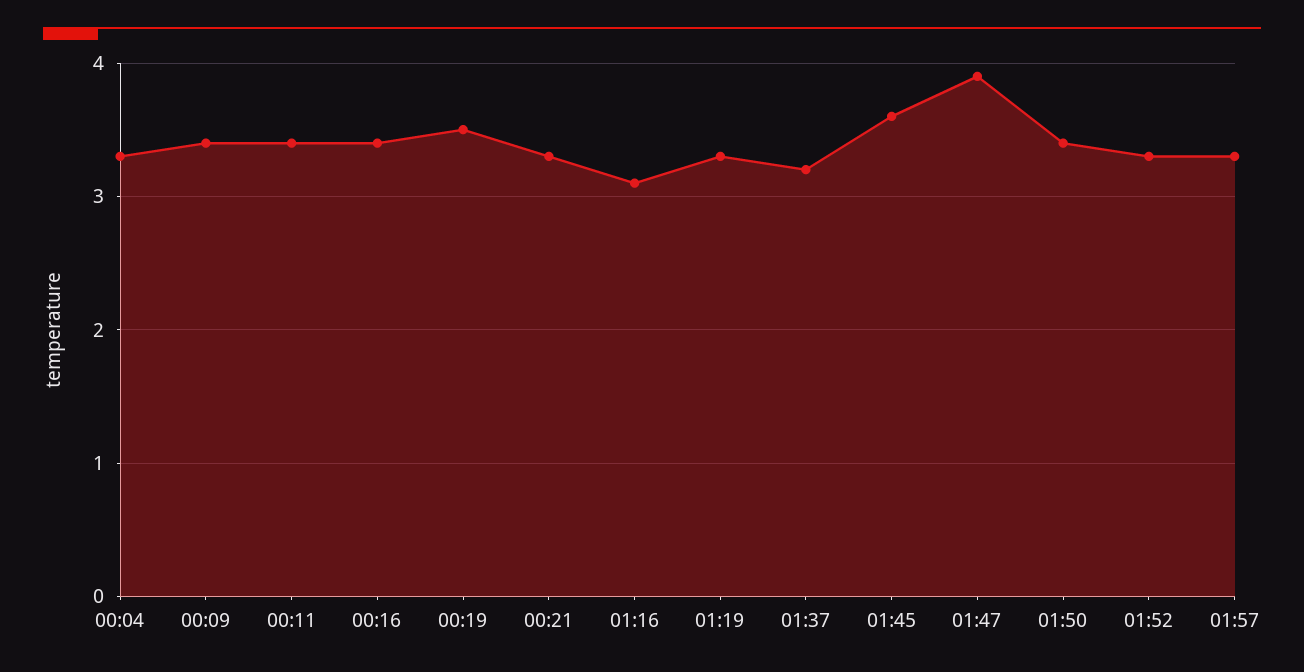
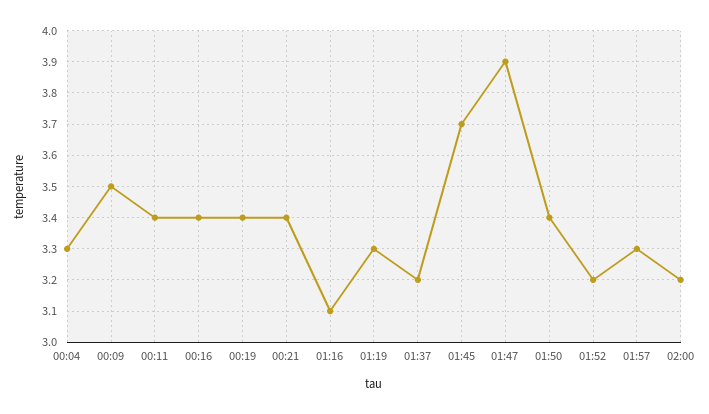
00:09: 3.4 -> 3.5
00:19: 3.5 -> 3.4
00:21: 3.3 -> 3.4
01:45: 3.6 -> 3.7
01:52: 3.3 -> 3.2
02:00: none -> 3.2

